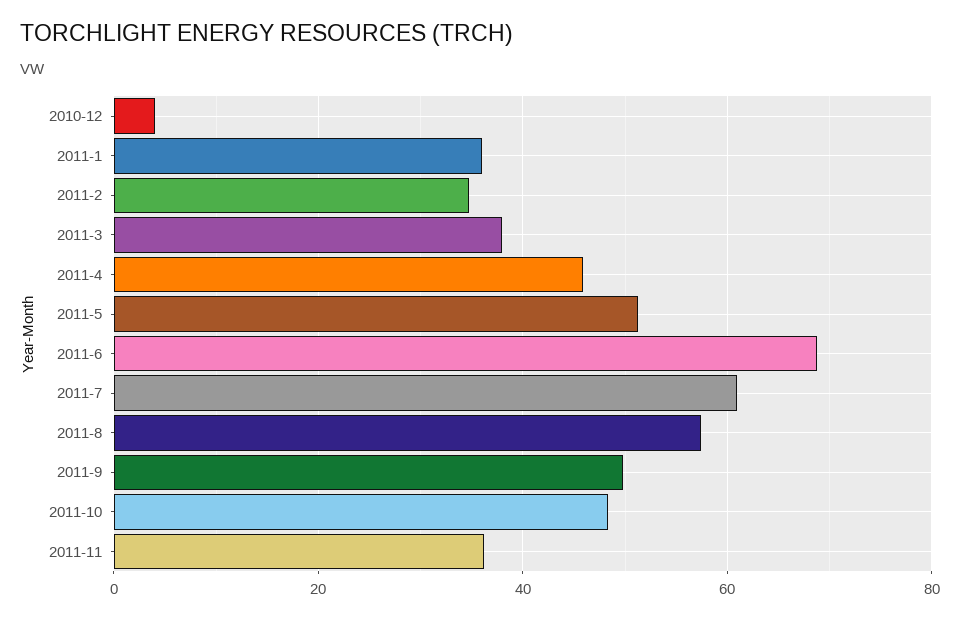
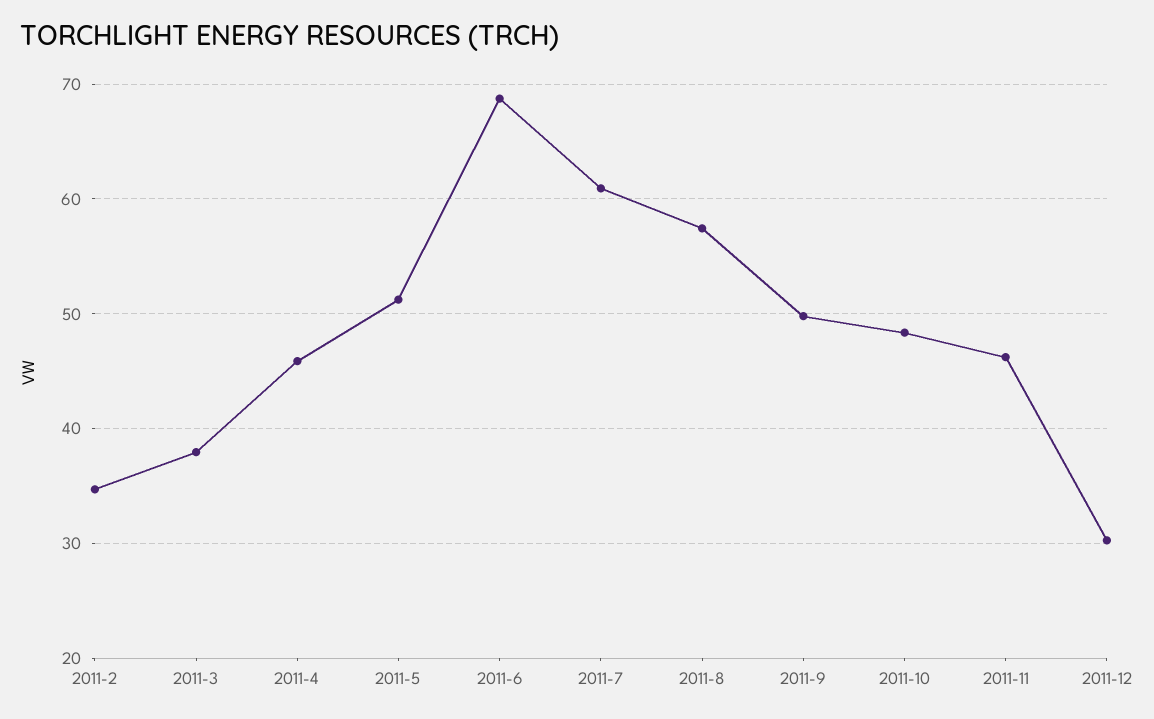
2010-12: 4 -> none
2011-1: 36 -> none
2011-11: 36 -> 46
2011-12: none -> 30

